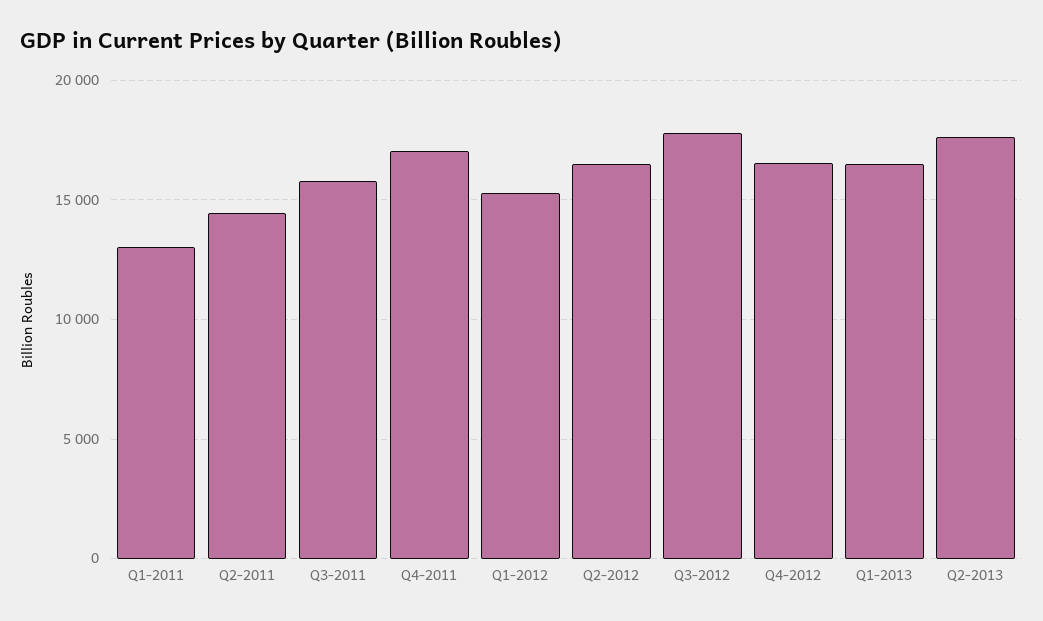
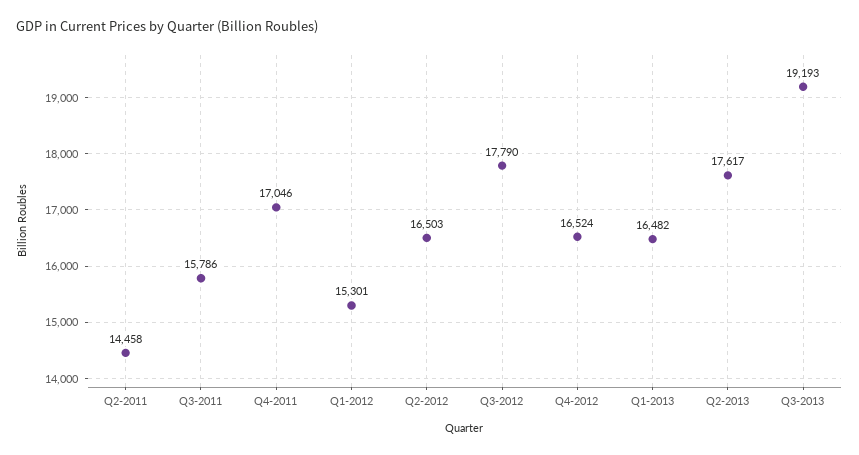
Q1-2011: 13000 -> none
Q3-2013: none -> 19193

